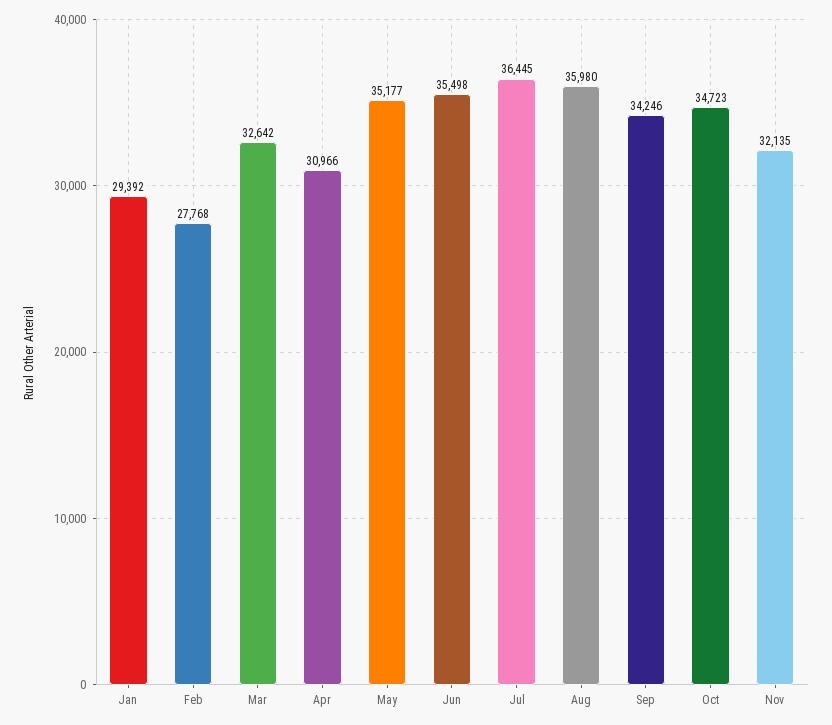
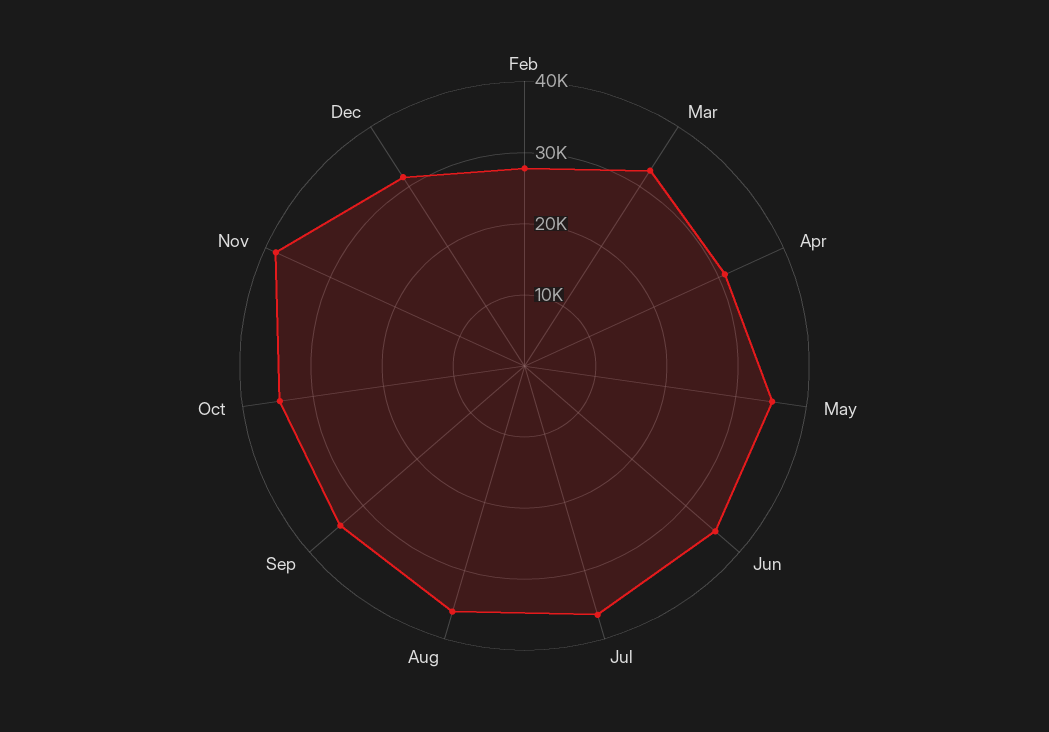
Jan: 29392 -> none
Nov: 32135 -> 38000
Dec: none -> 32000

